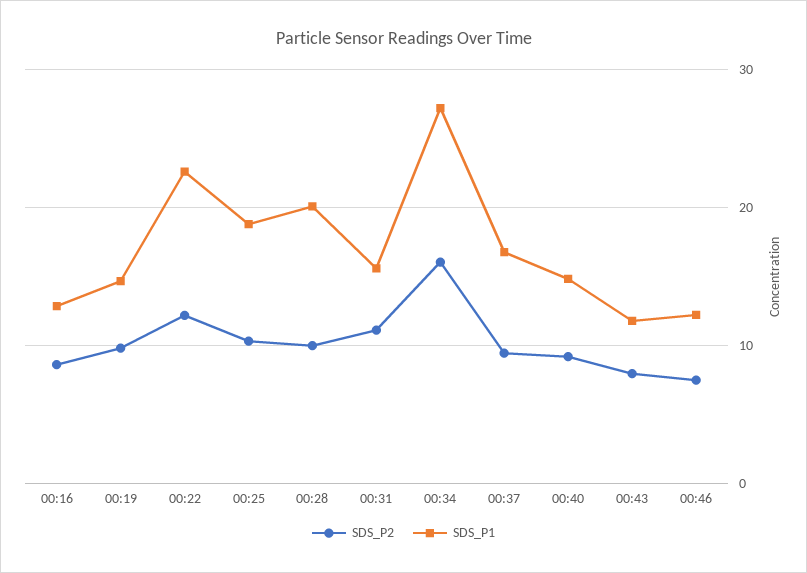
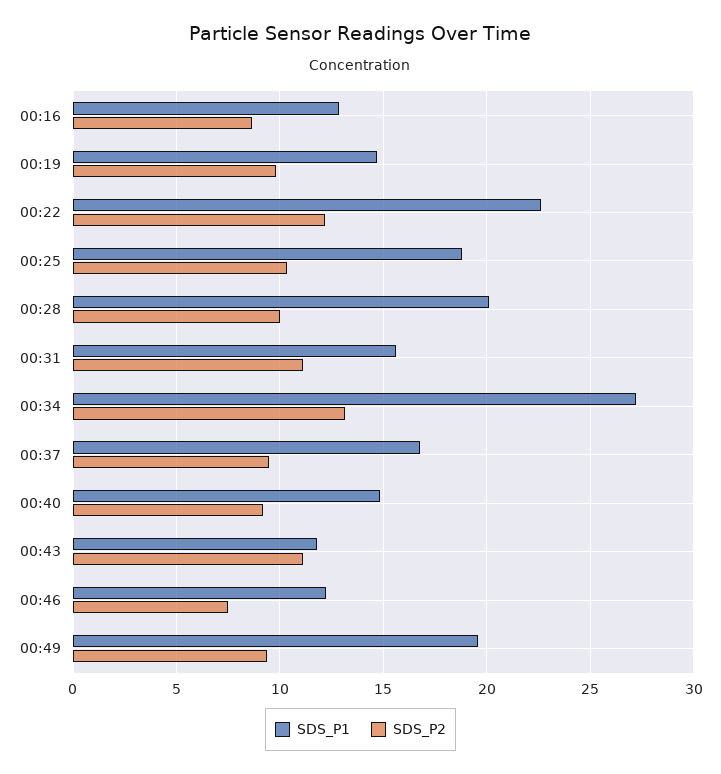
SDS_P2, 00:34: 16 -> 13
SDS_P2, 00:43: 8 -> 11
SDS_P1, 00:49: none -> 19.5
SDS_P2, 00:49: none -> 9.5

